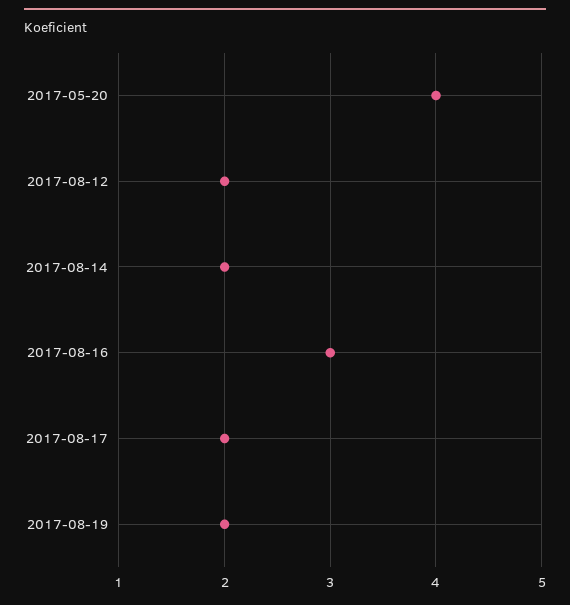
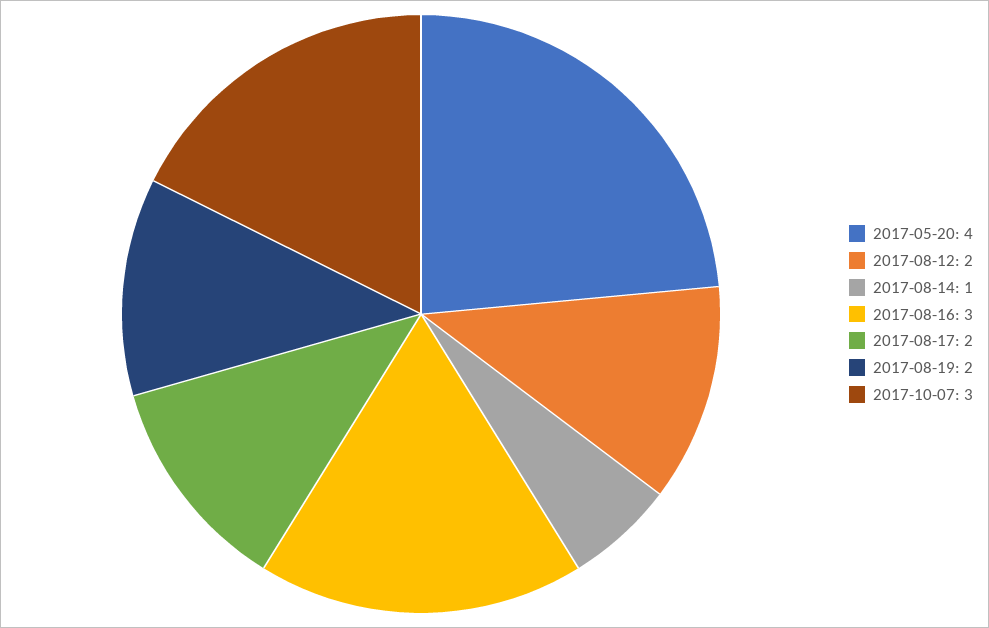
2017-08-14: 2 -> 1
2017-10-07: none -> 3

